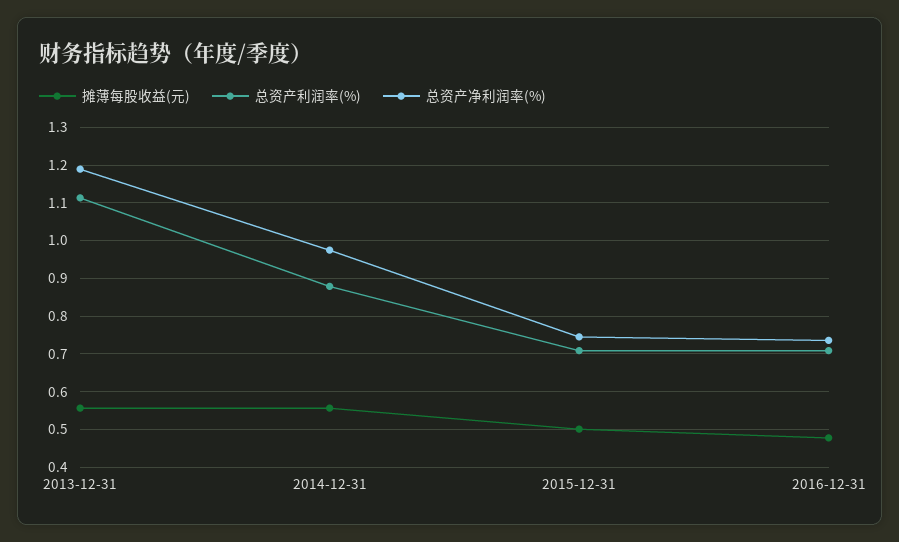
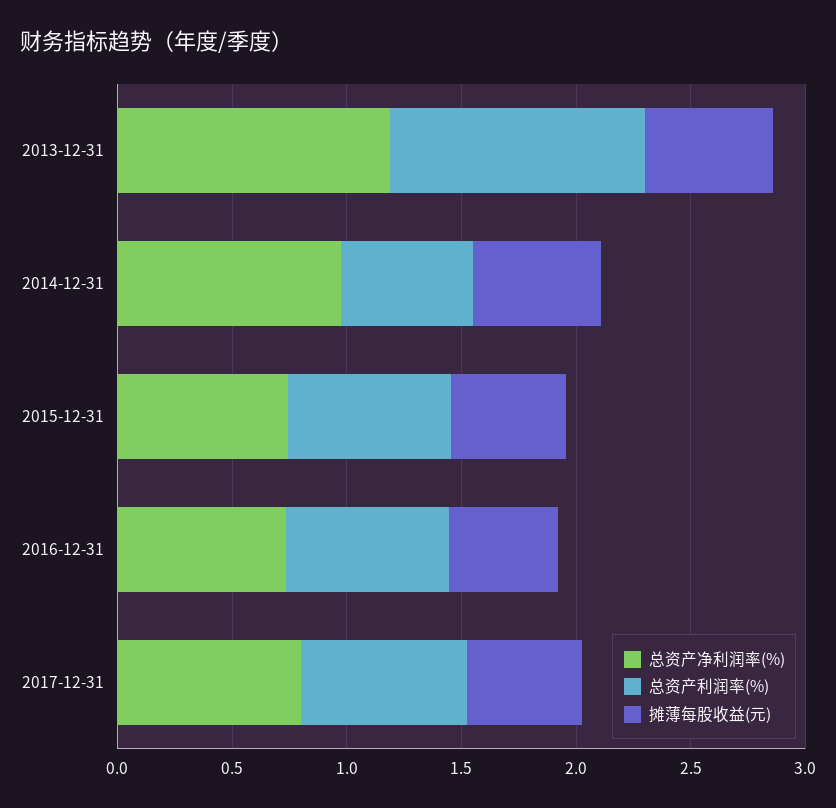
总资产利润率(%), 2014-12-31: 0.88 -> 0.6
总资产净利润率(%), 2017-12-31: none -> 0.8
总资产利润率(%), 2017-12-31: none -> 0.7
摊薄每股收益(元), 2017-12-31: none -> 0.5

